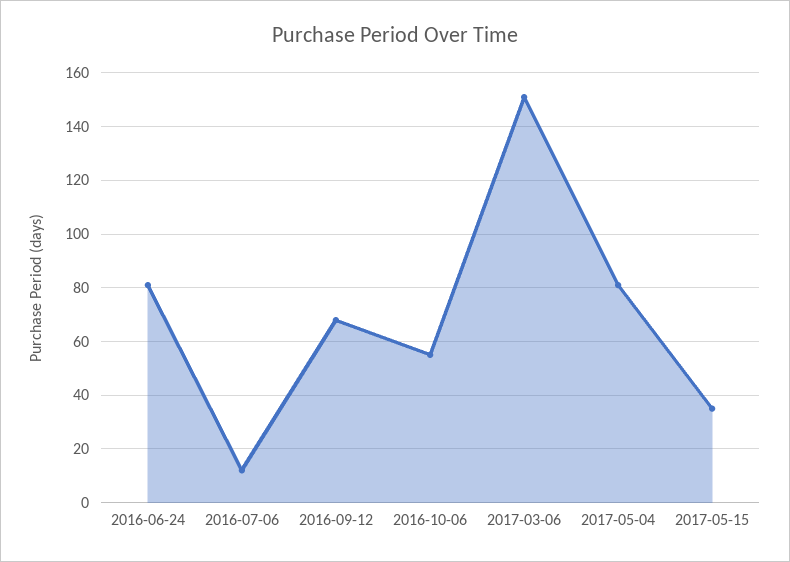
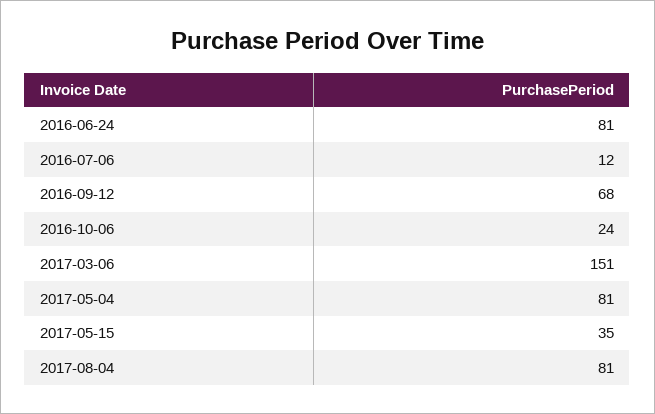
2016-10-06: 55 -> 24
2017-08-04: none -> 81

